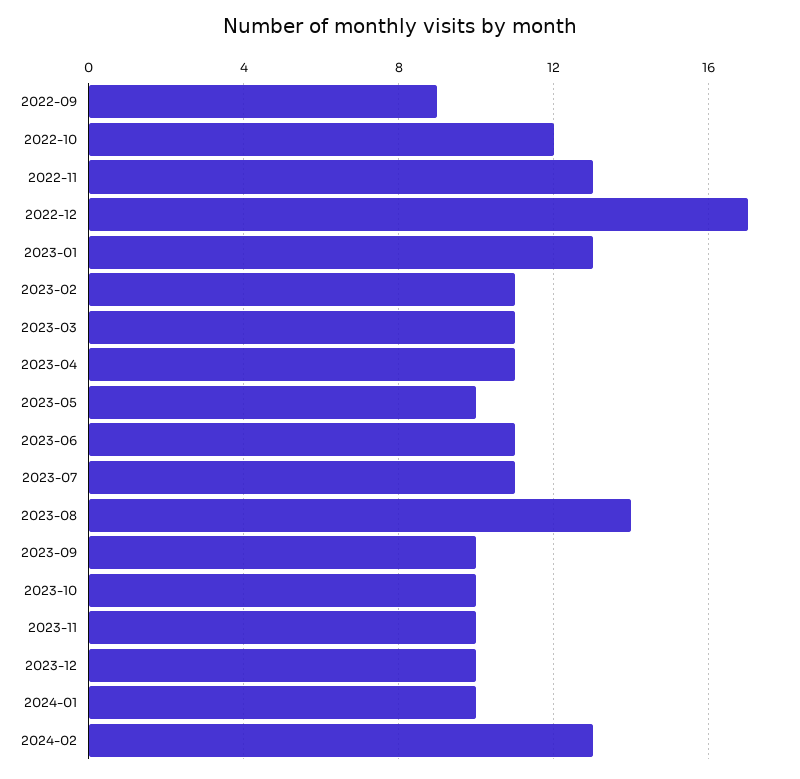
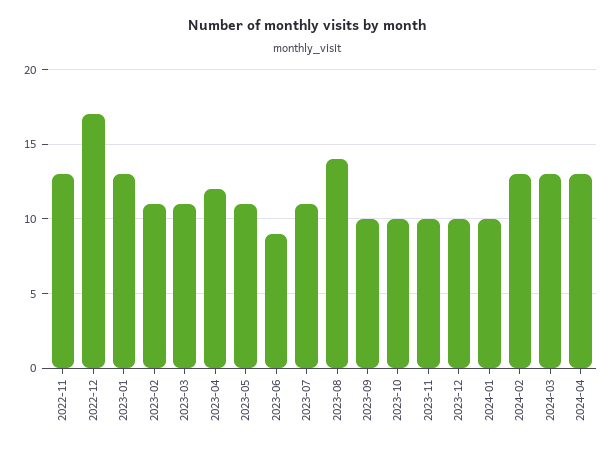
2022-09: 9 -> none
2022-10: 12 -> none
2023-04: 11 -> 12
2023-05: 10 -> 11
2023-06: 11 -> 9
2024-03: none -> 13
2024-04: none -> 13

